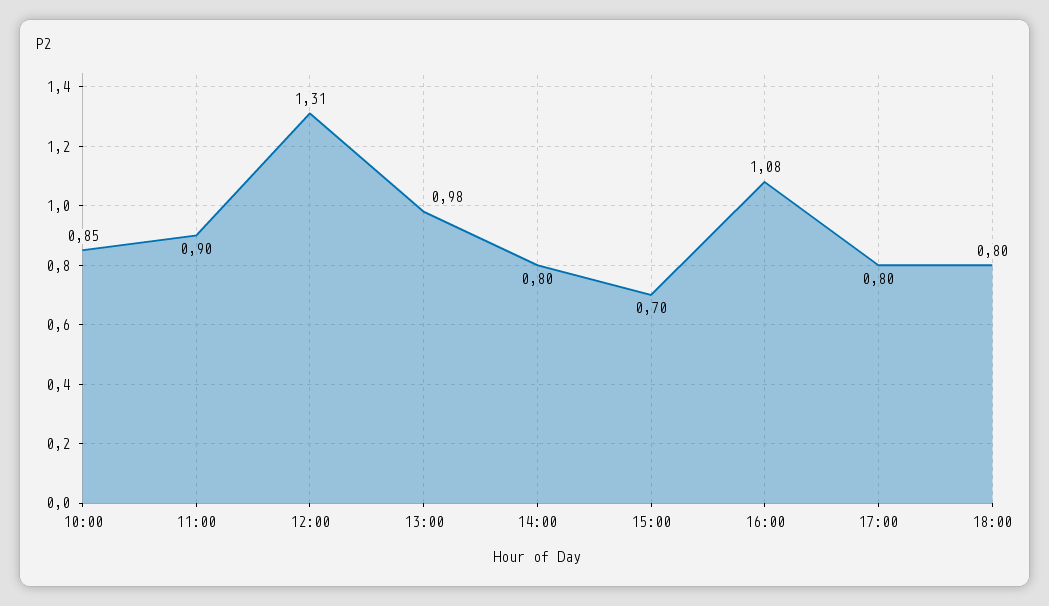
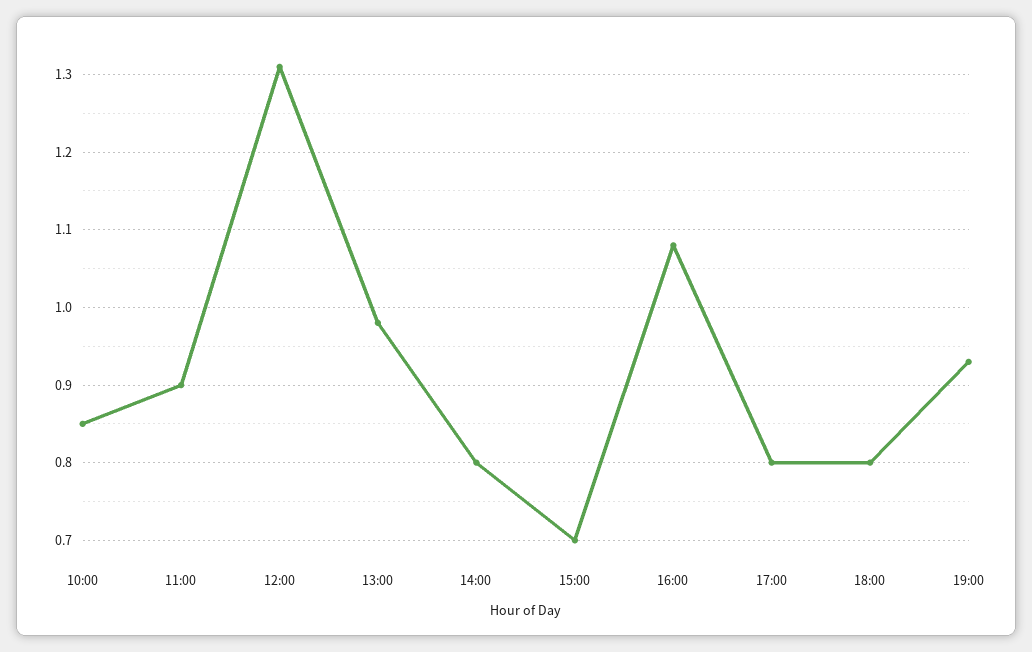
19:00: none -> 0.93

